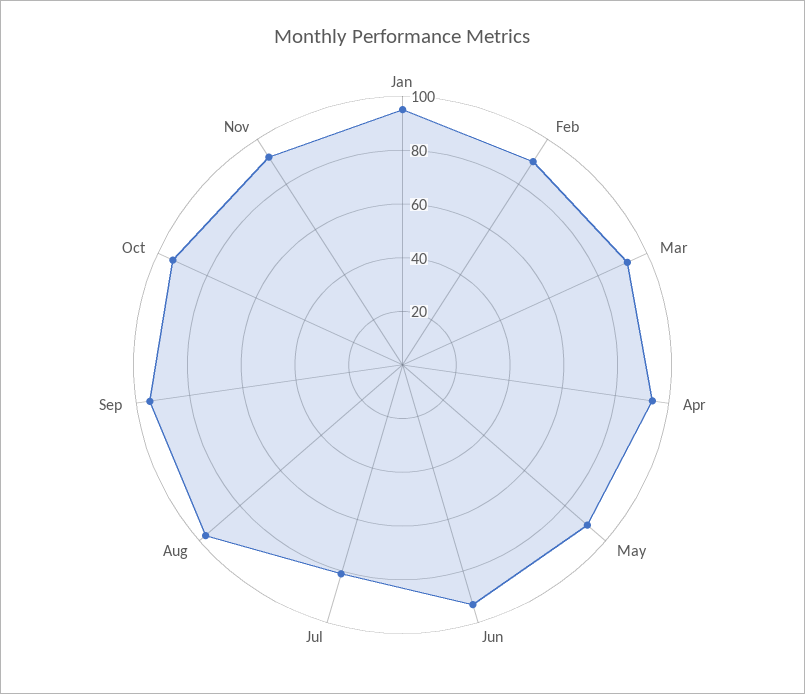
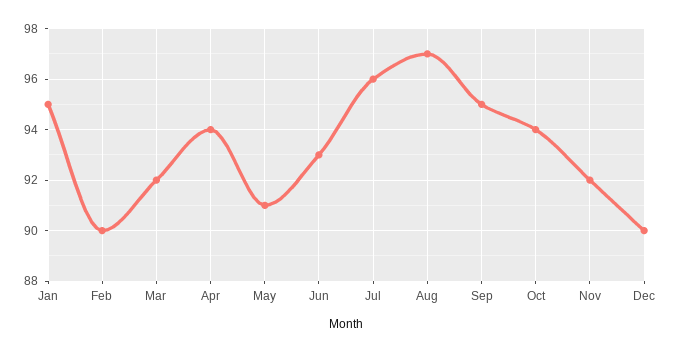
Jul: 80 -> 96
Dec: none -> 90

